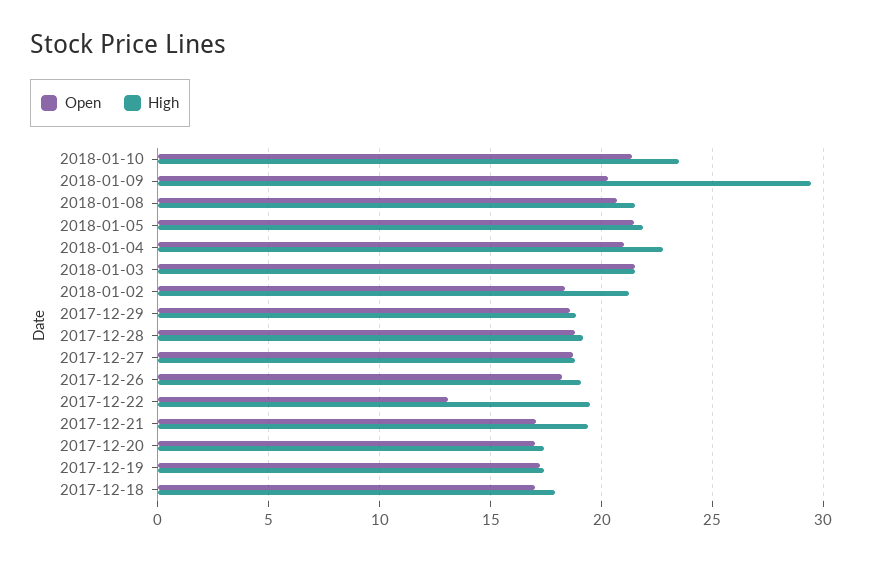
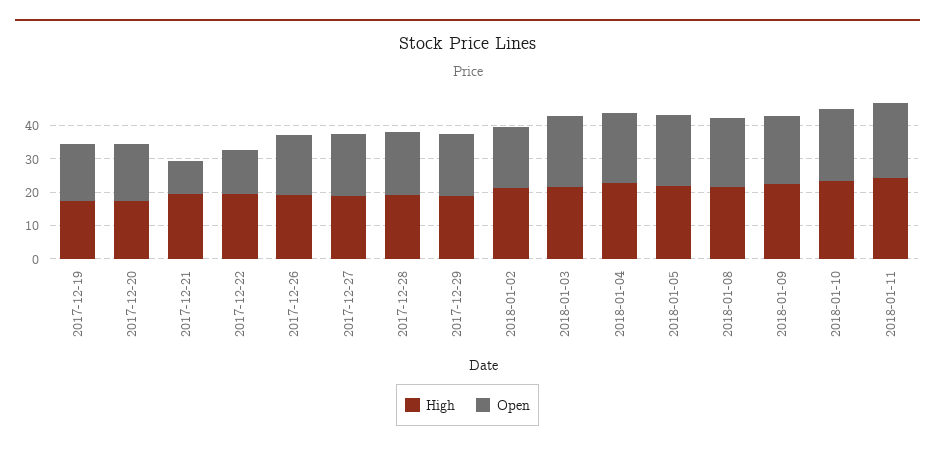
High, 2018-01-09: 29.5 -> 22.5
Open, 2017-12-21: 17 -> 10
Open, 2017-12-18: 17 -> none
High, 2017-12-18: 18 -> none
High, 2018-01-11: none -> 25
Open, 2018-01-11: none -> 22.5

